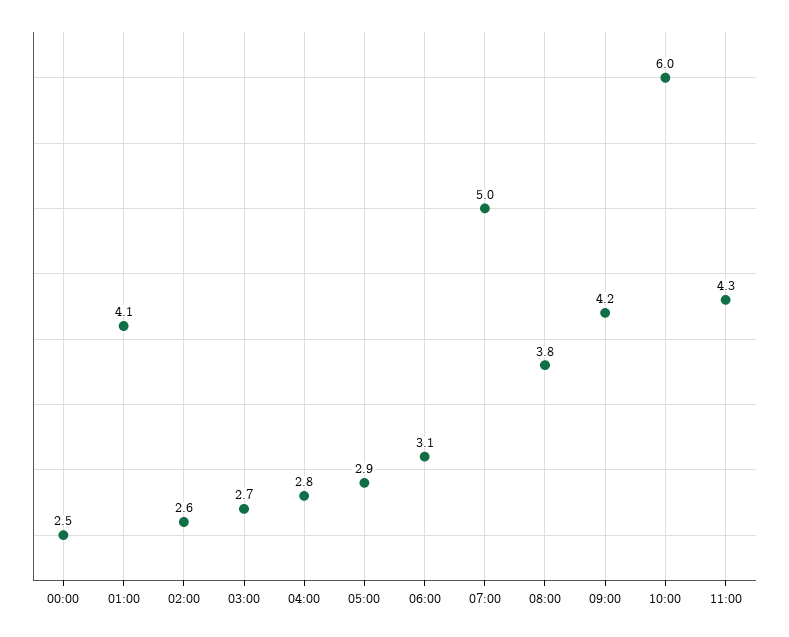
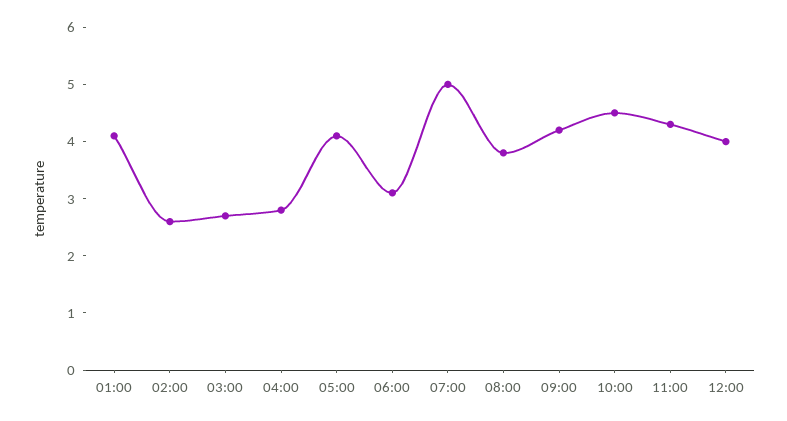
00:00: 2.5 -> none
05:00: 2.9 -> 4
10:00: 6 -> 4.5
12:00: none -> 4

